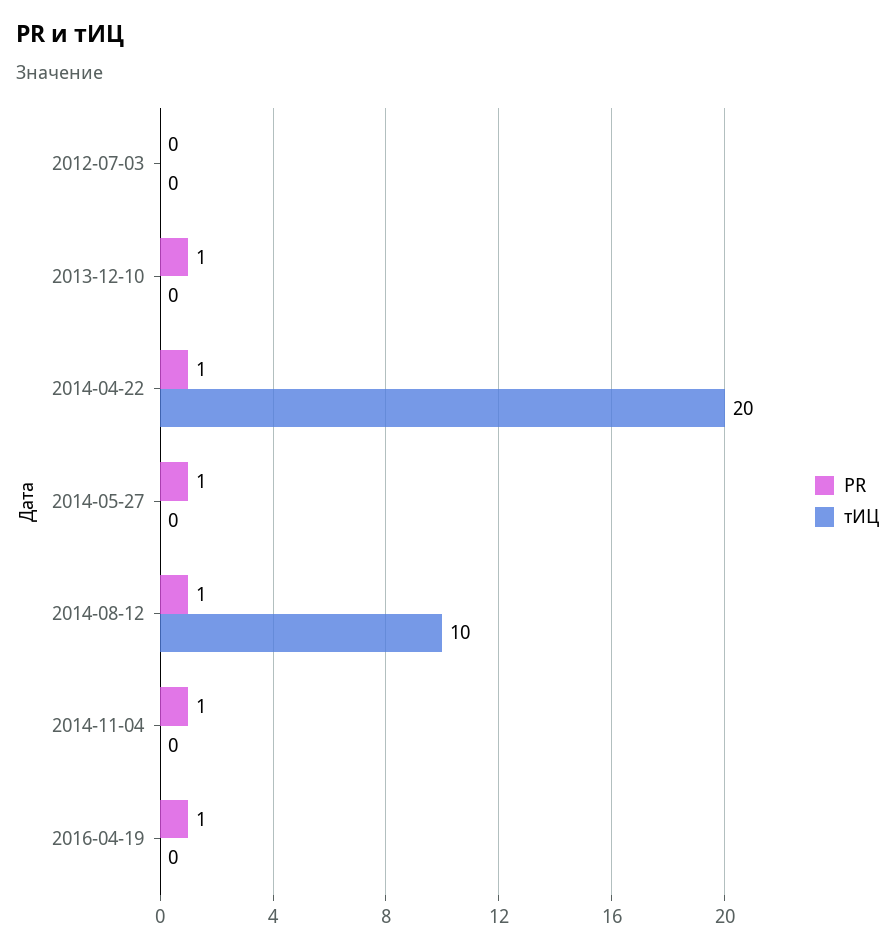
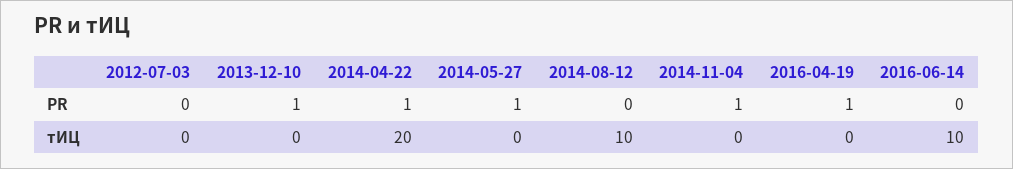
PR, 2014-08-12: 1 -> 0
PR, 2016-06-14: none -> 0
тИЦ, 2016-06-14: none -> 10

